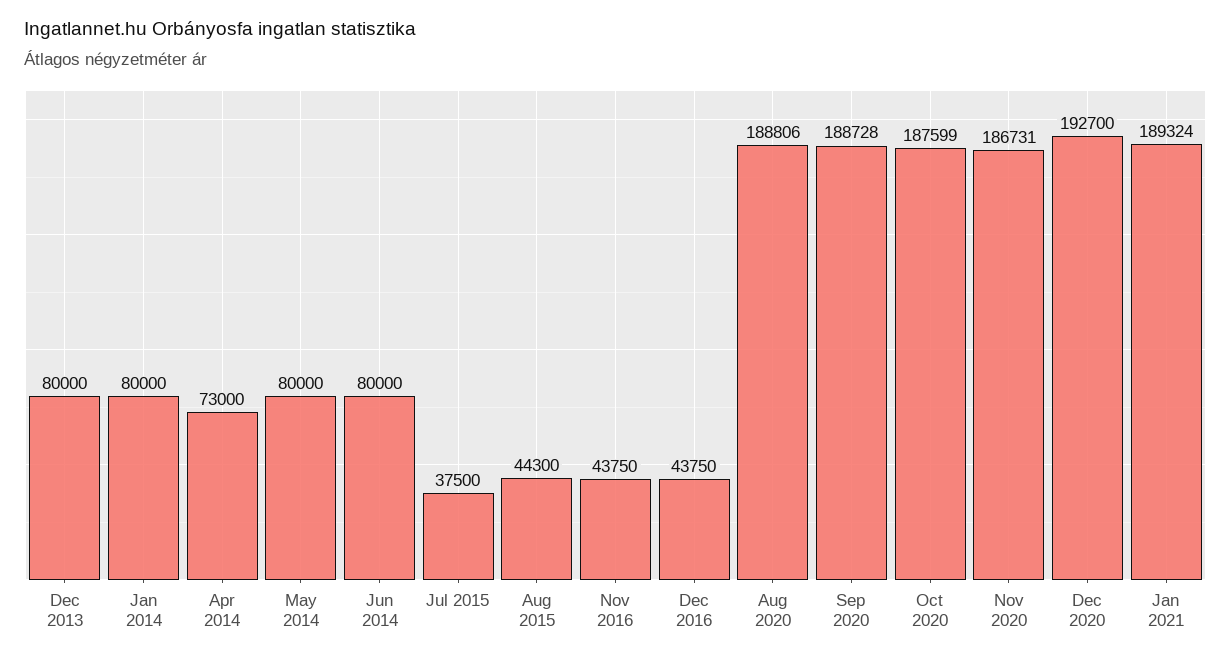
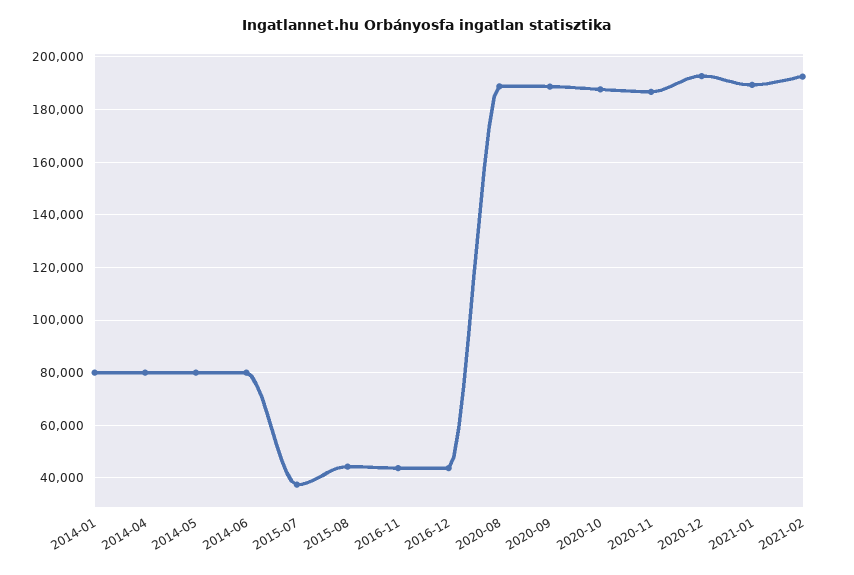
Dec 2013: 80000 -> none
Apr 2014: 73000 -> 80000
2021-02: none -> 192500

